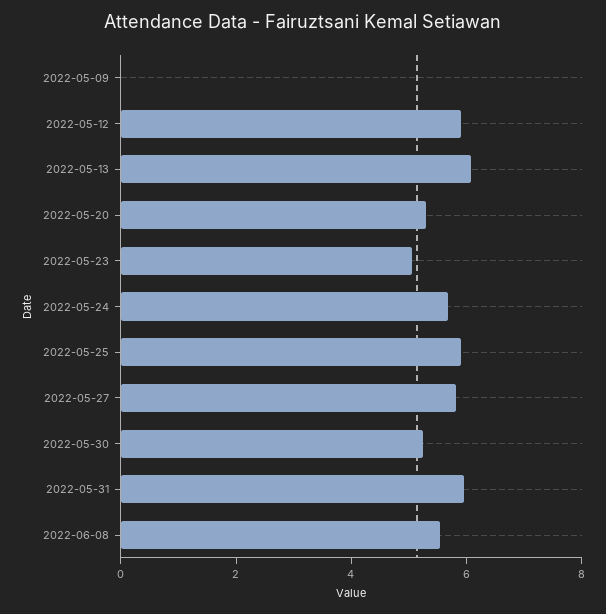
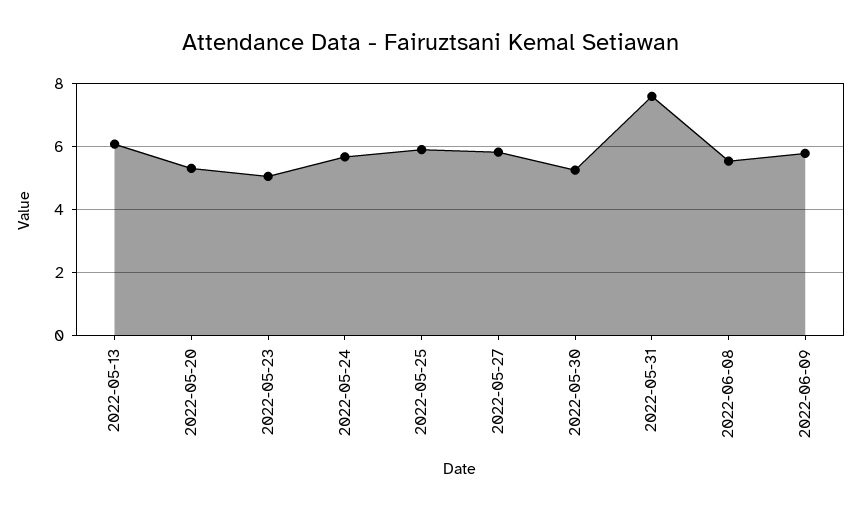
2022-05-09: 0 -> none
2022-05-12: 6 -> none
2022-05-31: 6 -> 7.6
2022-06-09: none -> 5.8

